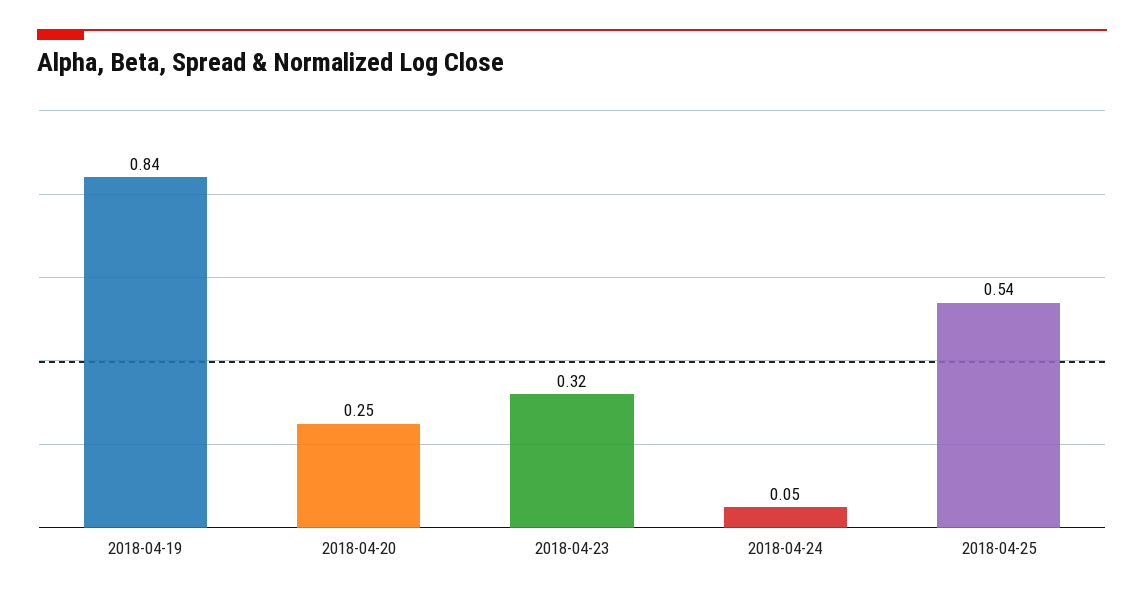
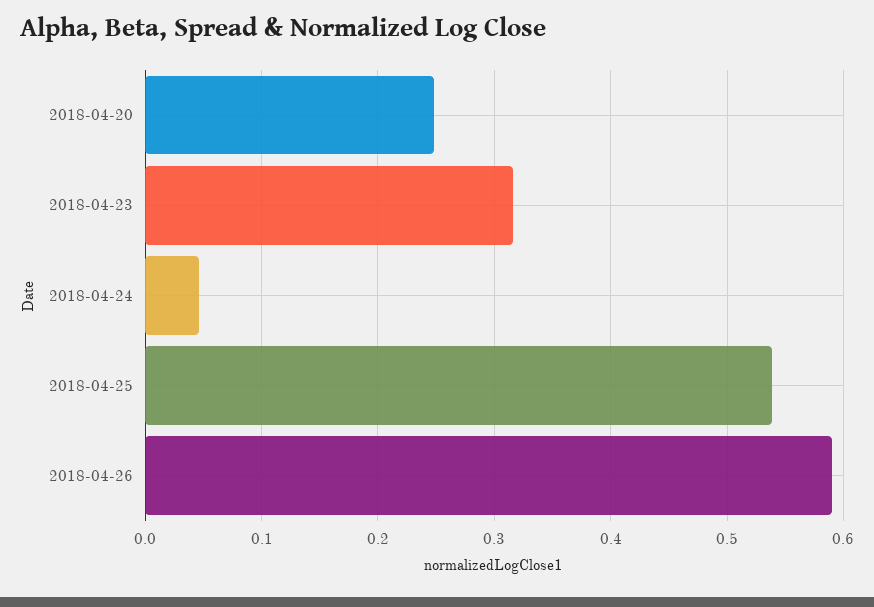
2018-04-19: 0.84 -> none
2018-04-26: none -> 0.59

